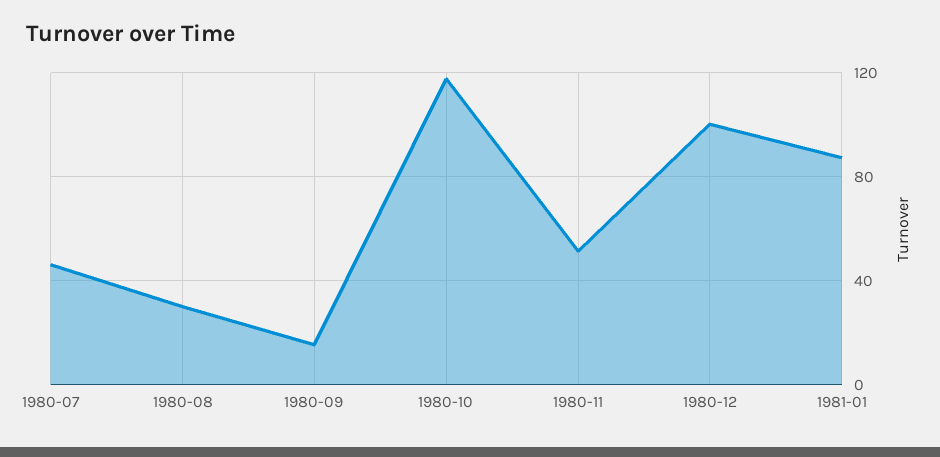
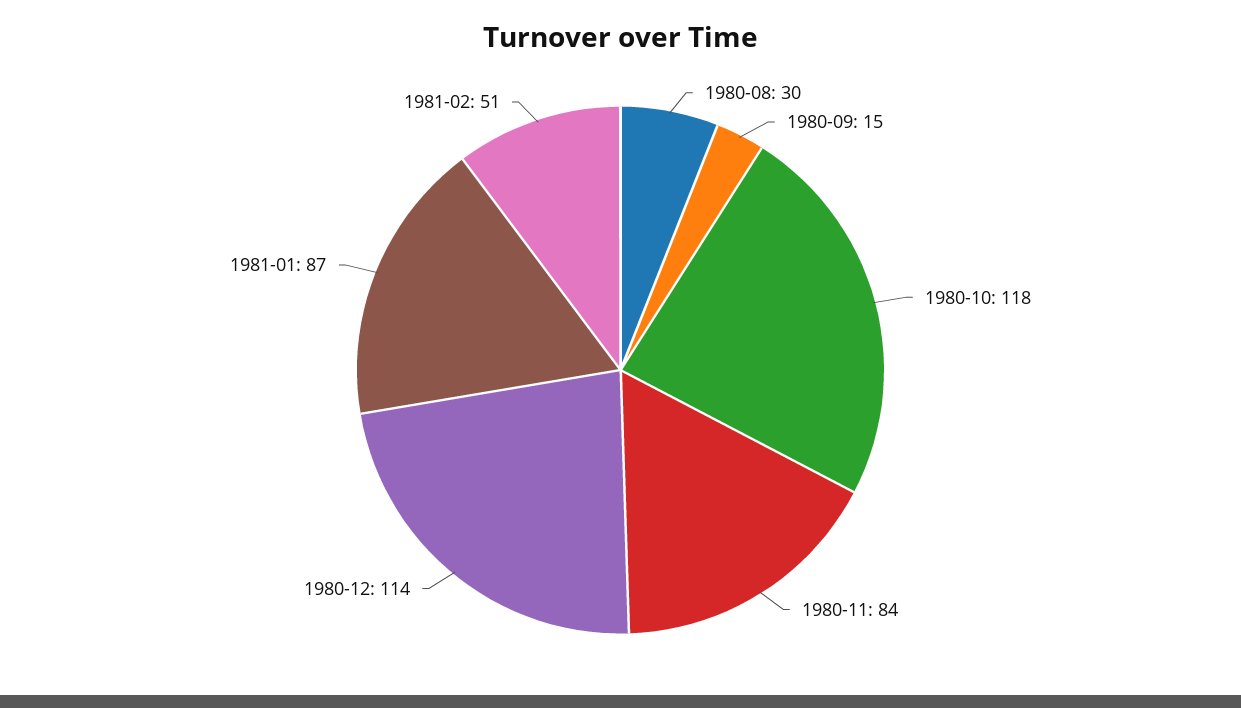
1980-07: 45 -> none
1980-11: 50 -> 84
1980-12: 100 -> 114
1981-02: none -> 51

